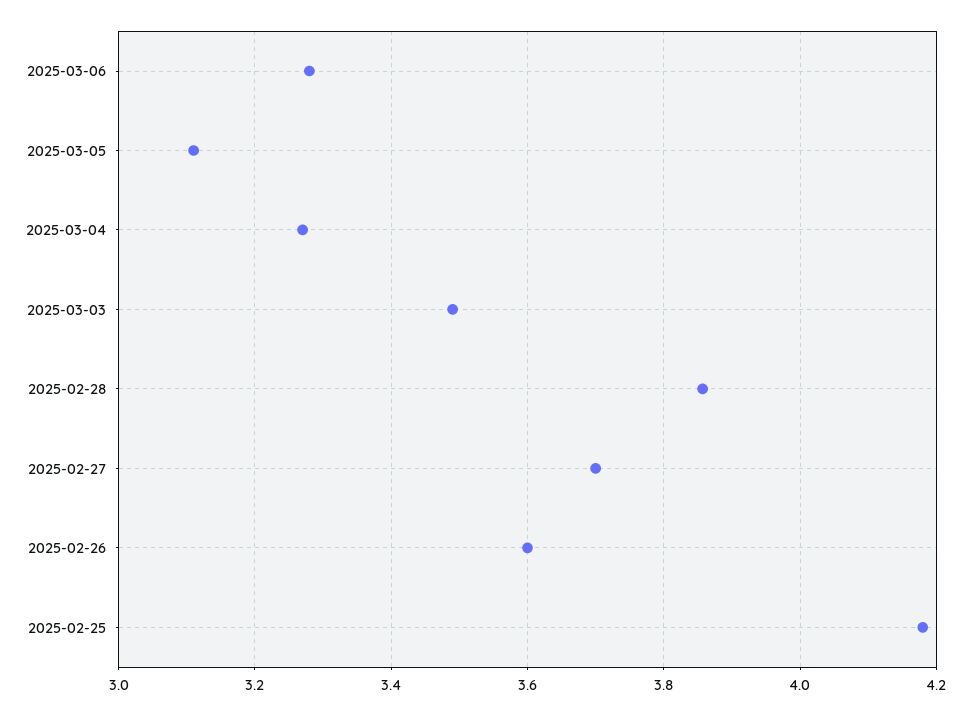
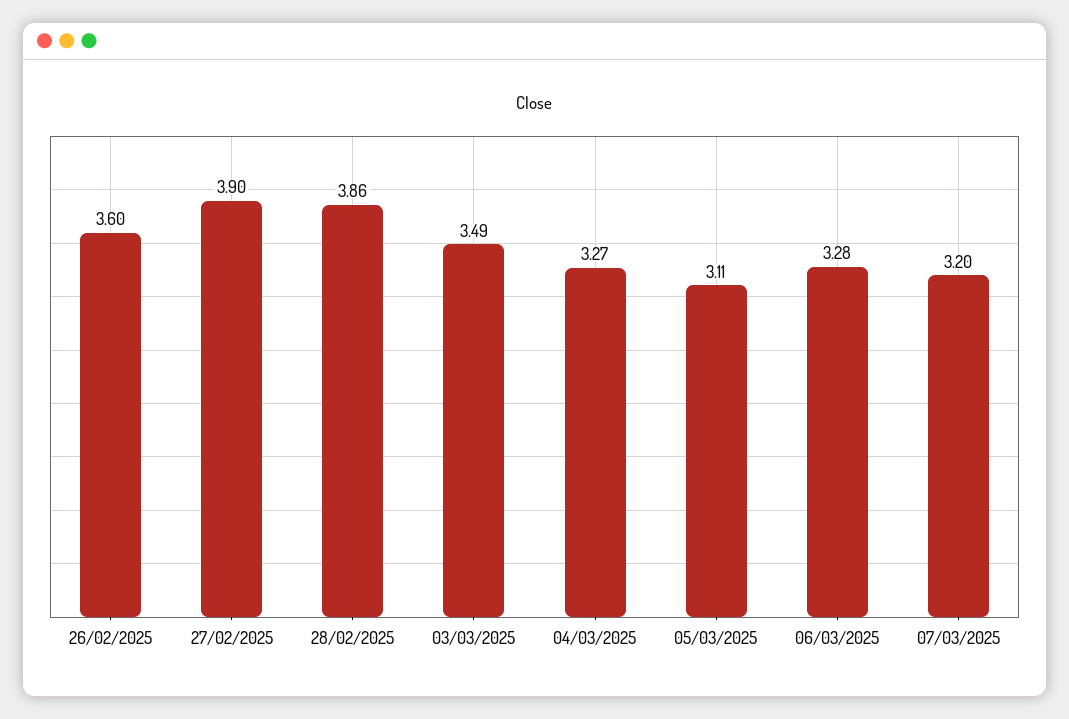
2025-02-27: 3.7 -> 3.9
2025-02-25: 4.18 -> none
07/03/2025: none -> 3.2

